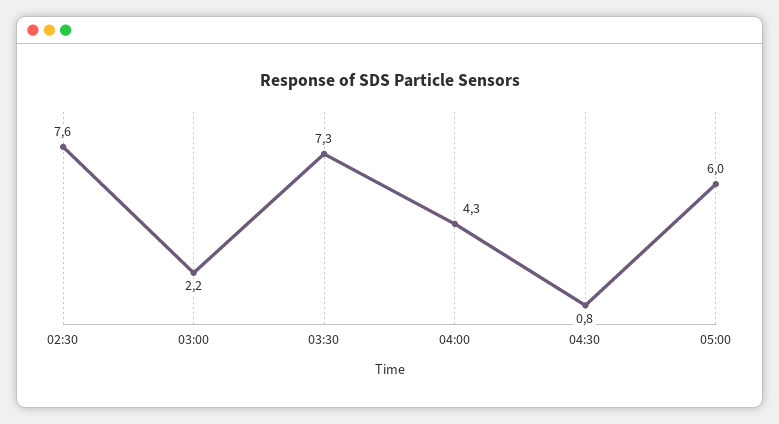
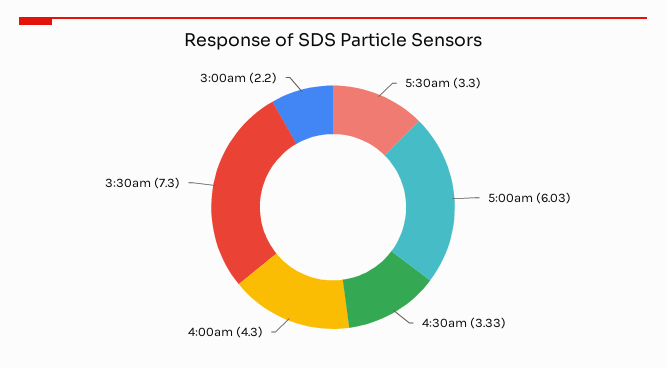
02:30: 7.6 -> none
04:30: 0.8 -> 3.33
5:30am: none -> 3.3

